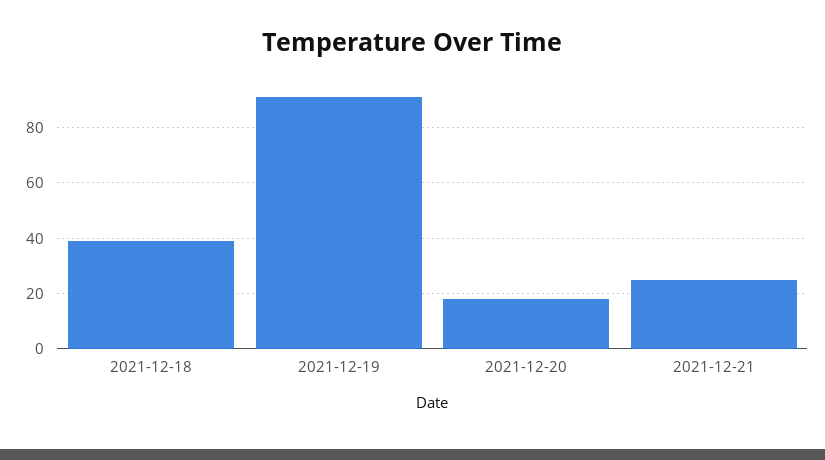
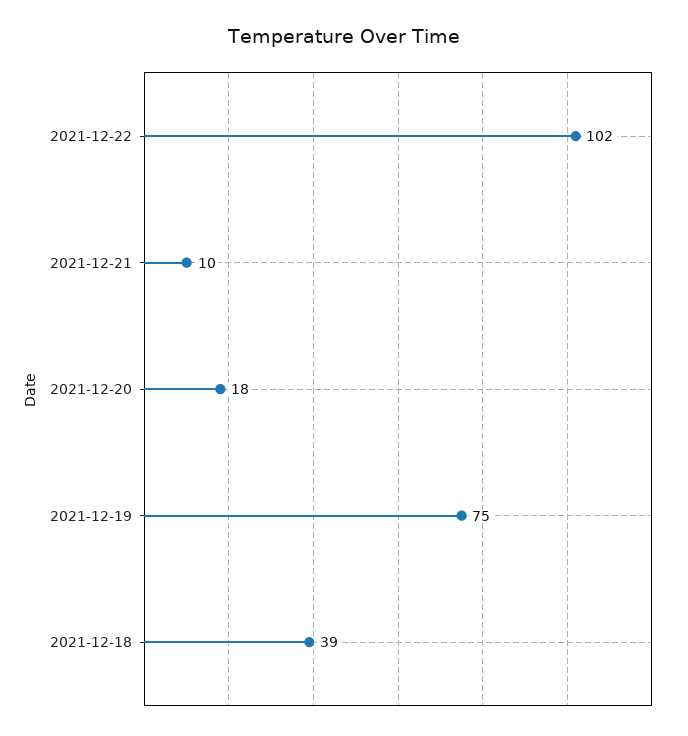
2021-12-19: 90 -> 75
2021-12-21: 25 -> 10
2021-12-22: none -> 102

